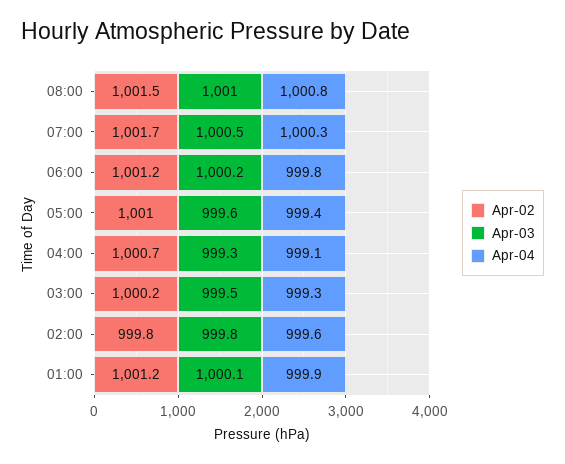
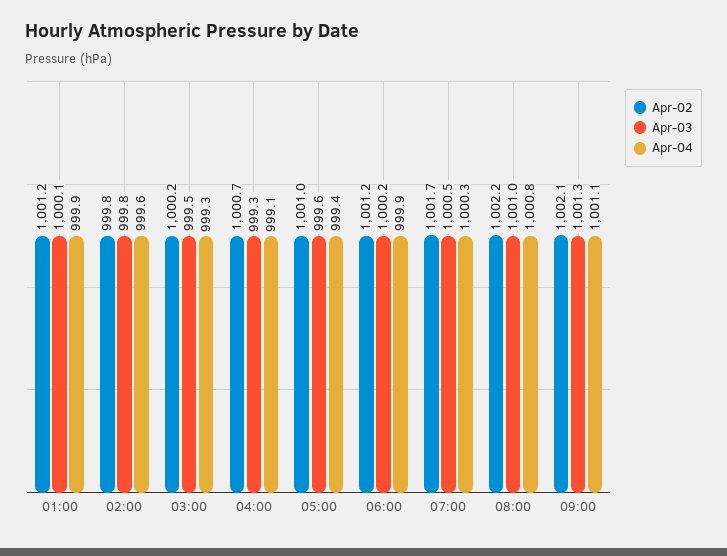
Apr-02, 08:00: 1001.5 -> 1002.2
Apr-04, 06:00: 999.8 -> 999.9
Apr-02, 09:00: none -> 1002.1
Apr-03, 09:00: none -> 1001.3
Apr-04, 09:00: none -> 1001.1

